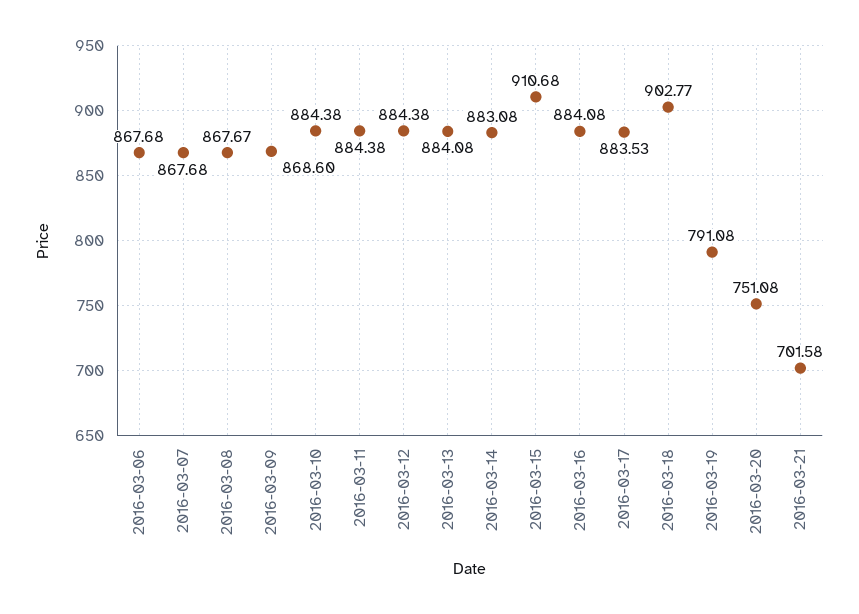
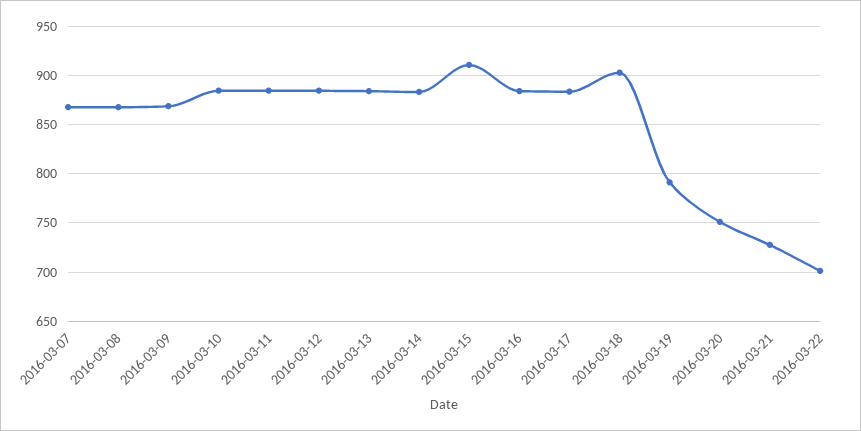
2016-03-06: 867.68 -> none
2016-03-21: 701.58 -> 730
2016-03-22: none -> 700

